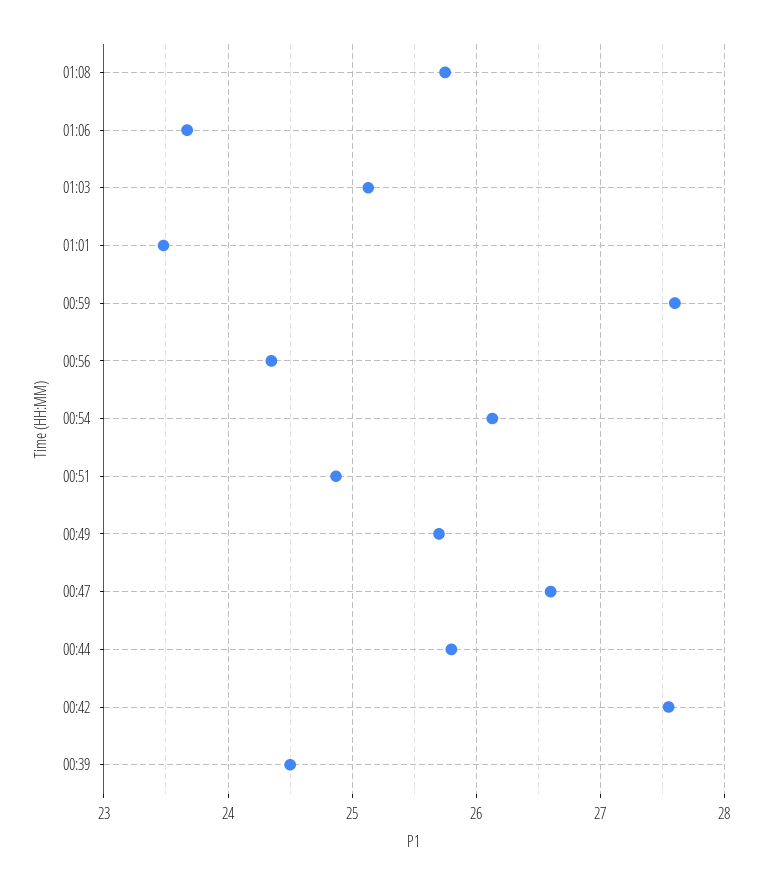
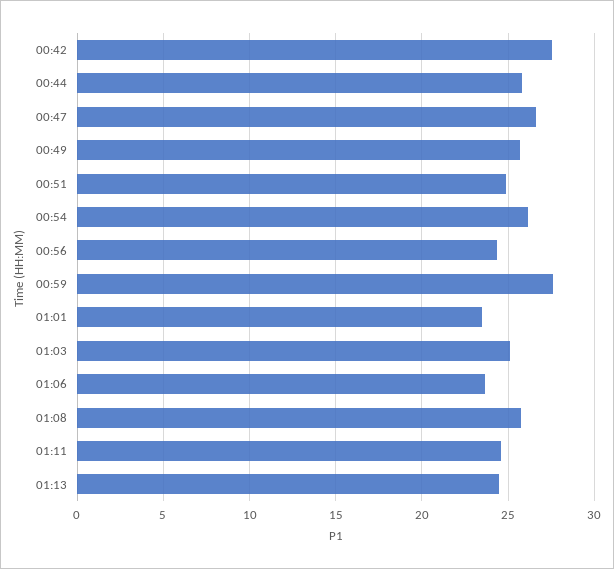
00:39: 24.5 -> none
01:11: none -> 24.5
01:13: none -> 24.5

